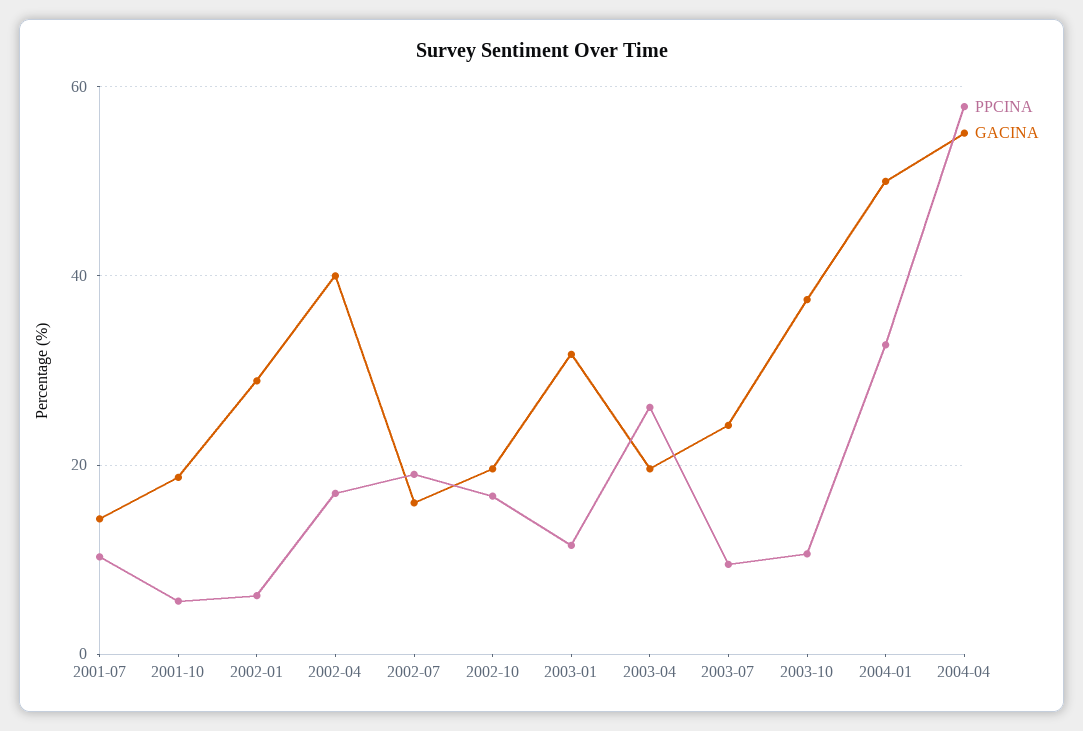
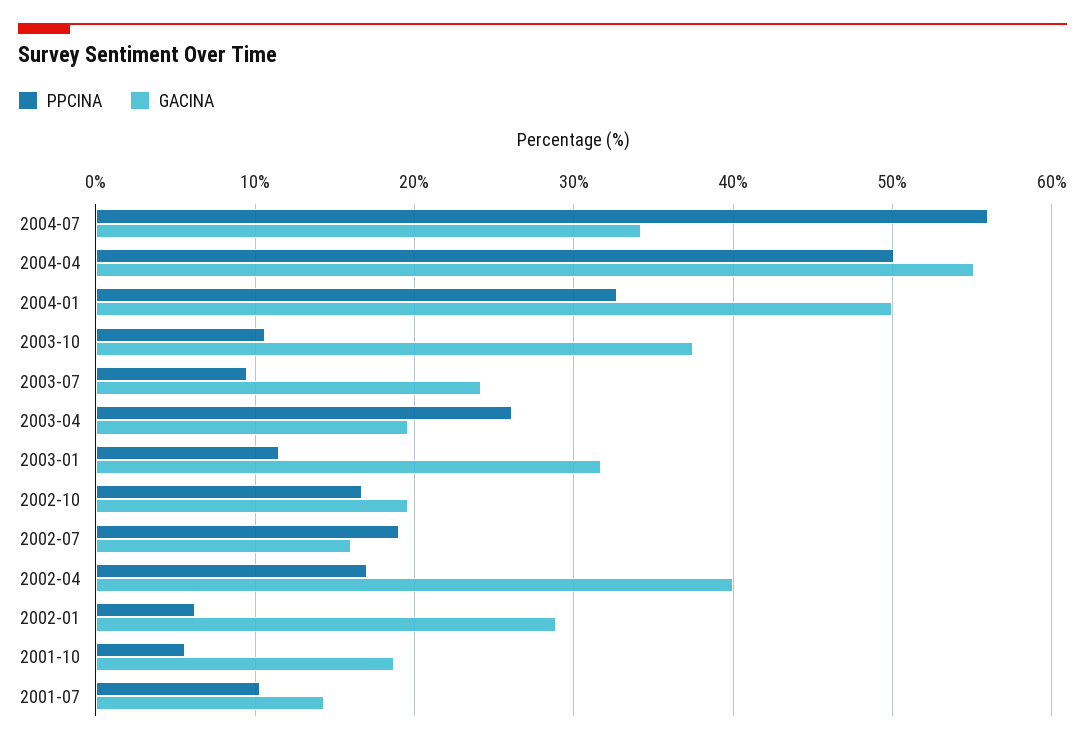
PPCINA, 2004-04: 58 -> 50
PPCINA, 2004-07: none -> 56
GACINA, 2004-07: none -> 34

